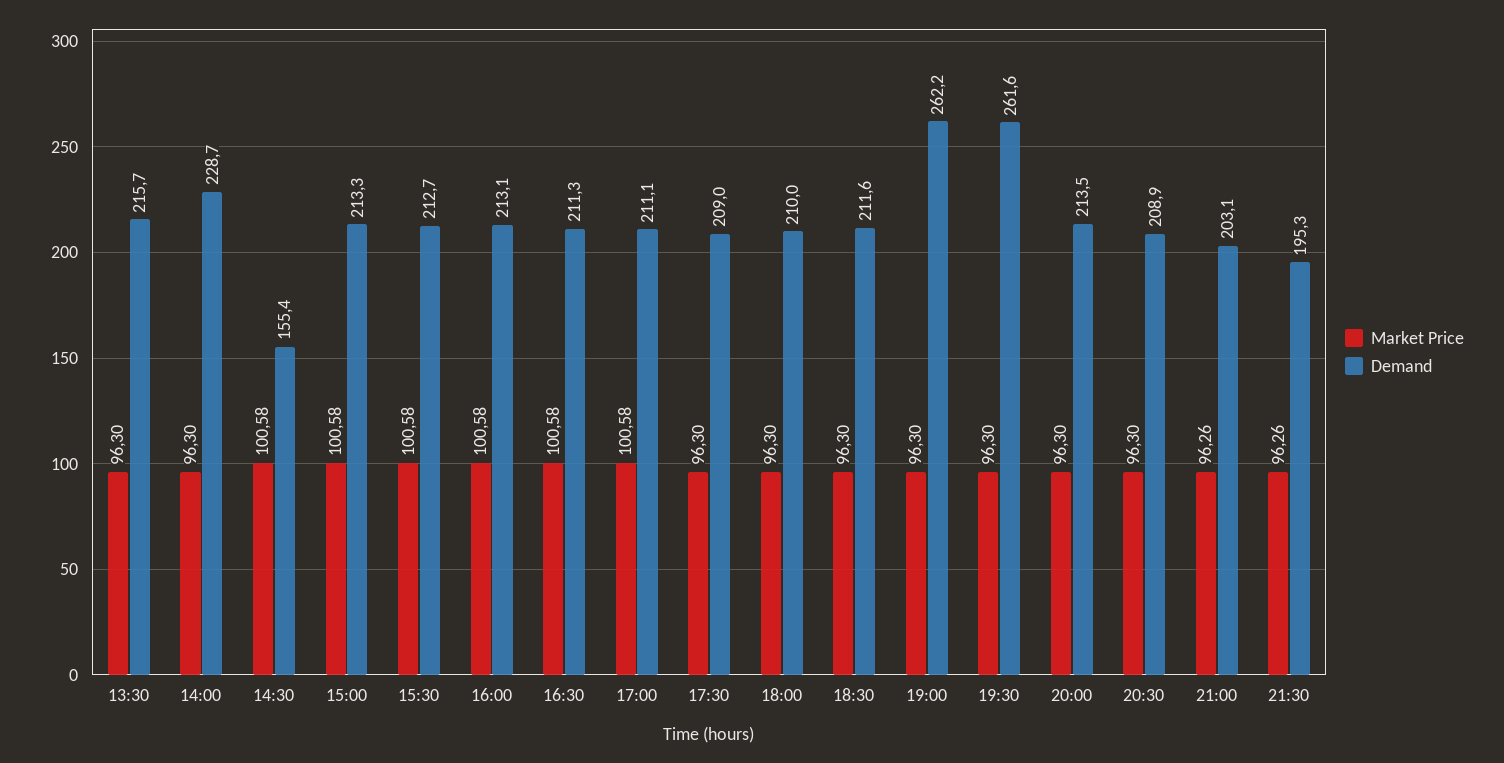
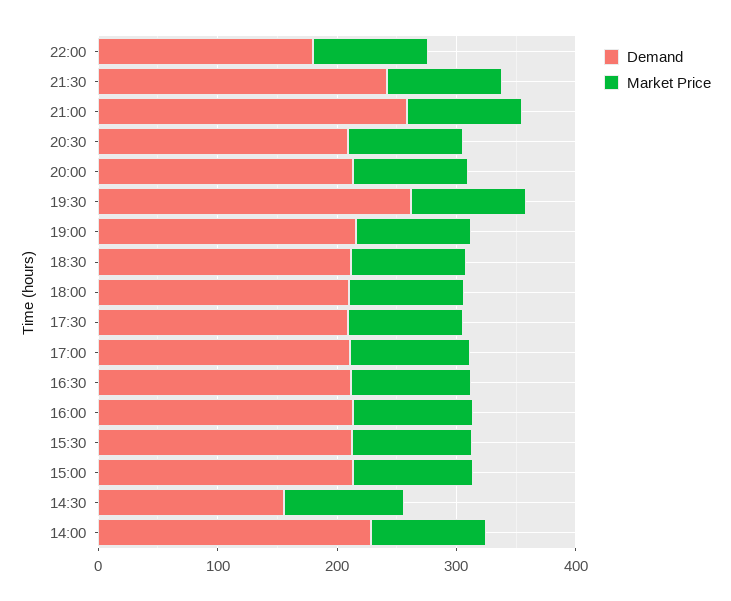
Market Price, 13:30: 96.3 -> none
Demand, 13:30: 215.7 -> none
Demand, 19:00: 262.2 -> 220
Demand, 21:00: 203.1 -> 260
Demand, 21:30: 195.3 -> 240
Demand, 22:00: none -> 180
Market Price, 22:00: none -> 100

